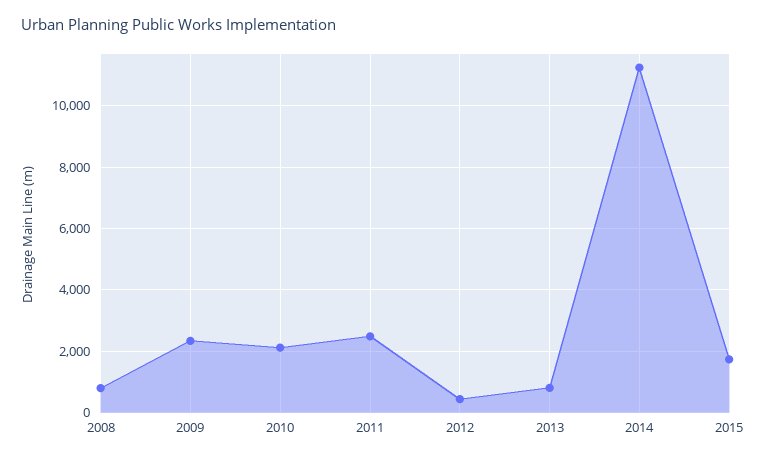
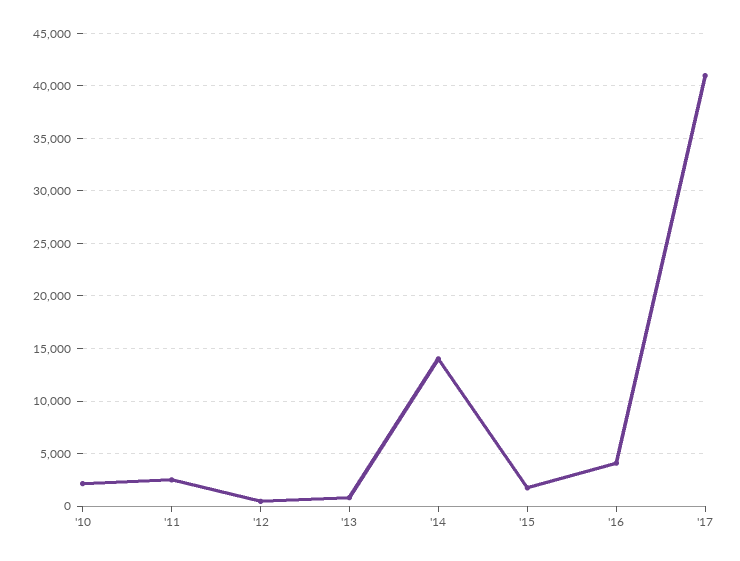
2008: 800 -> none
2009: 2400 -> none
2014: 11200 -> 14000
'16: none -> 4000
'17: none -> 41000

